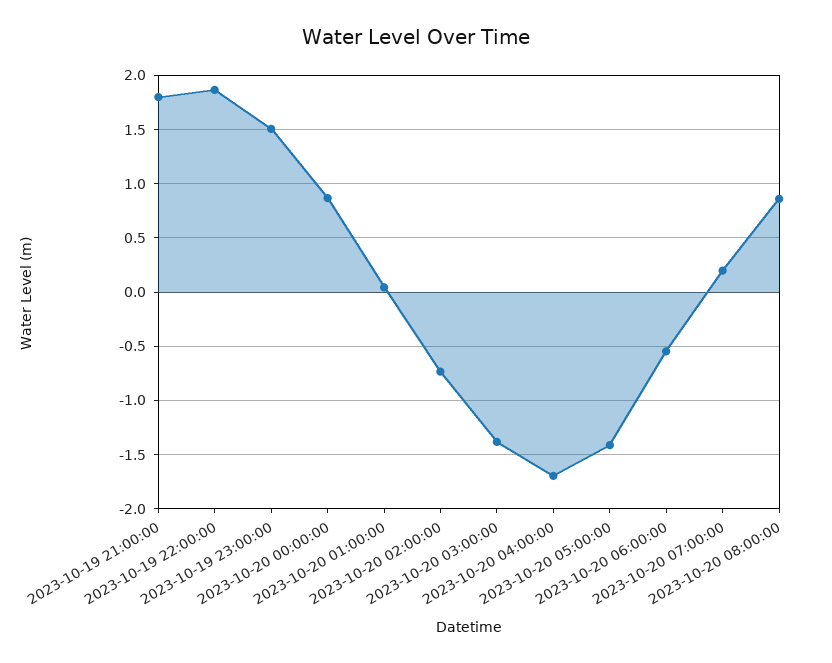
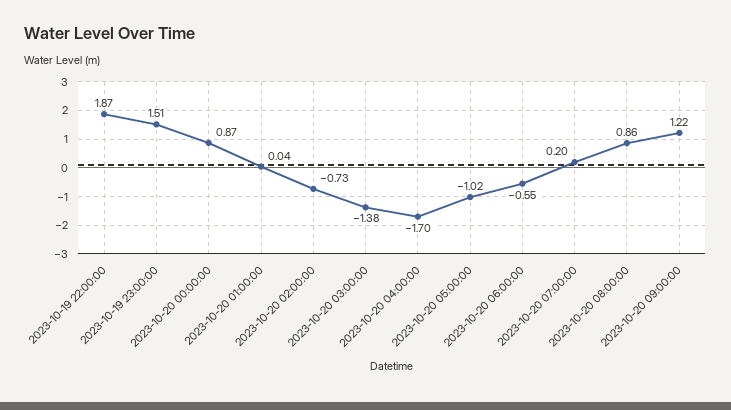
2023-10-19 21:00:00: 1.8 -> none
2023-10-20 05:00:00: -1.4 -> -1.02
2023-10-20 09:00:00: none -> 1.22

